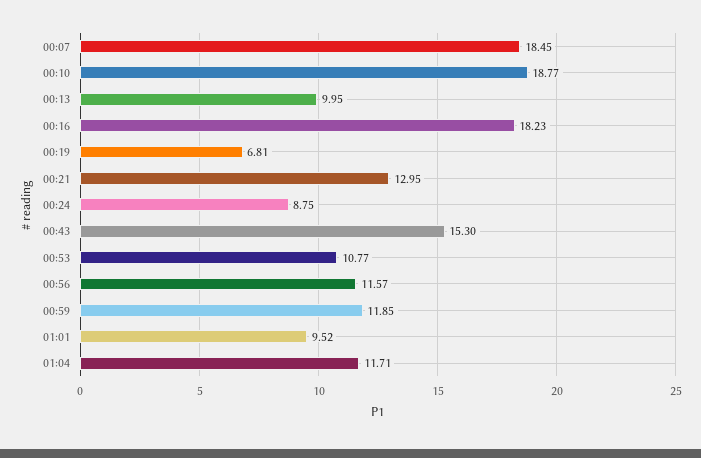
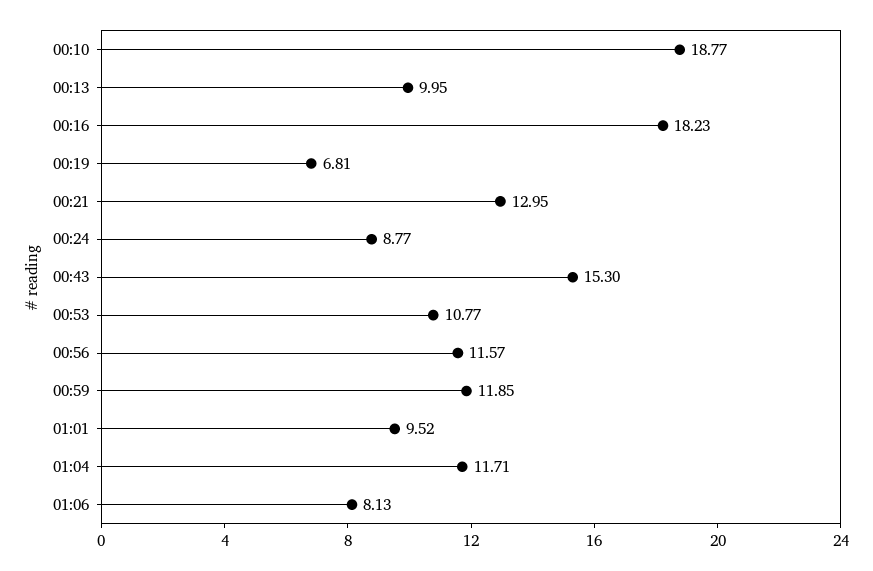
00:07: 18.45 -> none
00:24: 8.75 -> 8.77
01:06: none -> 8.13

